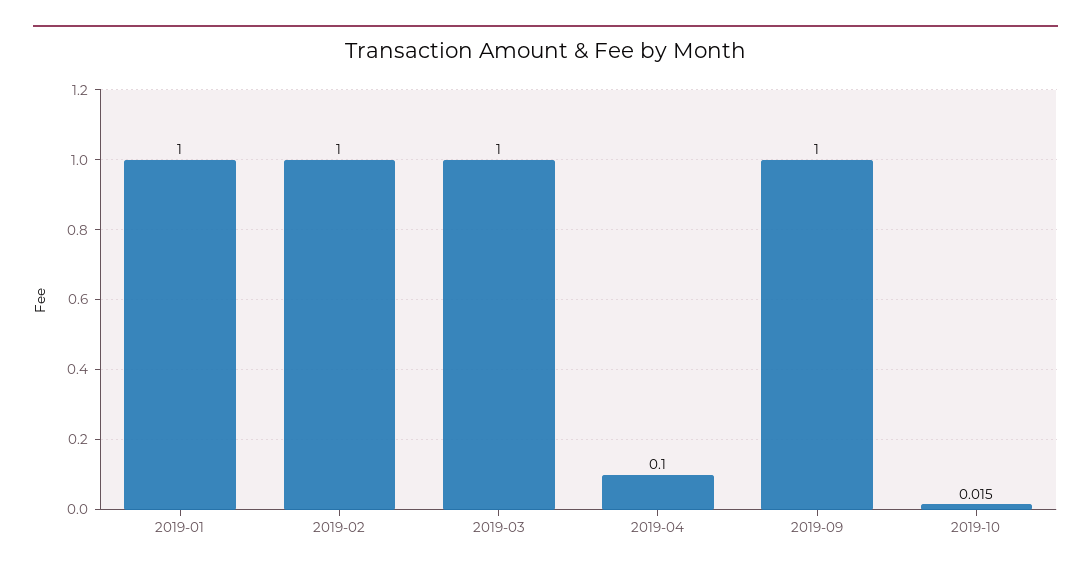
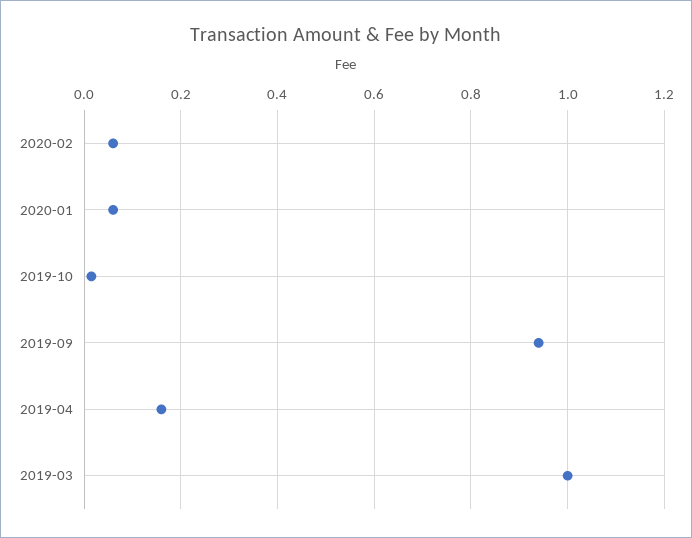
2019-01: 1 -> none
2019-02: 1 -> none
2019-04: 0.1 -> 0.16
2019-09: 1 -> 0.94
2020-02: none -> 0.06
2020-01: none -> 0.06

